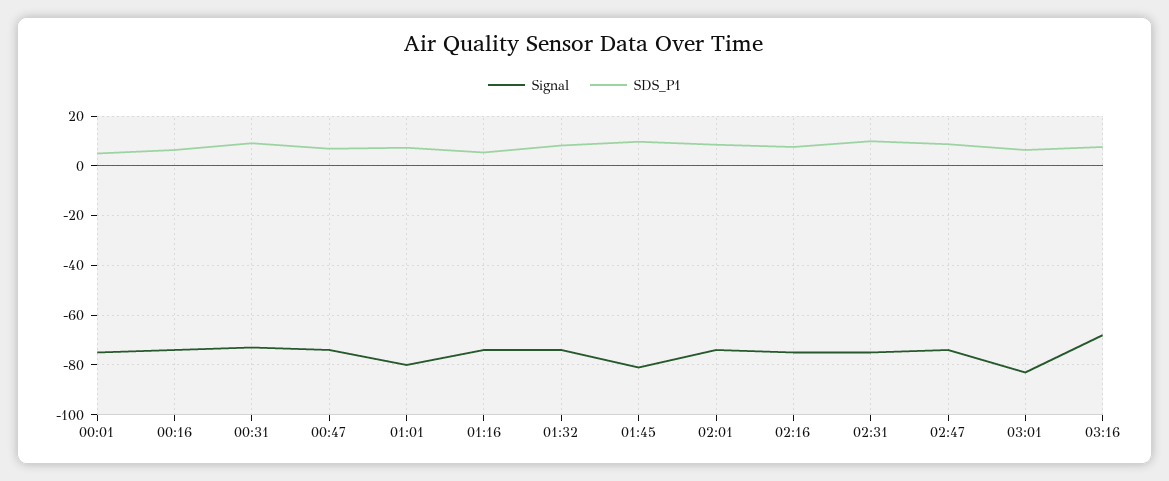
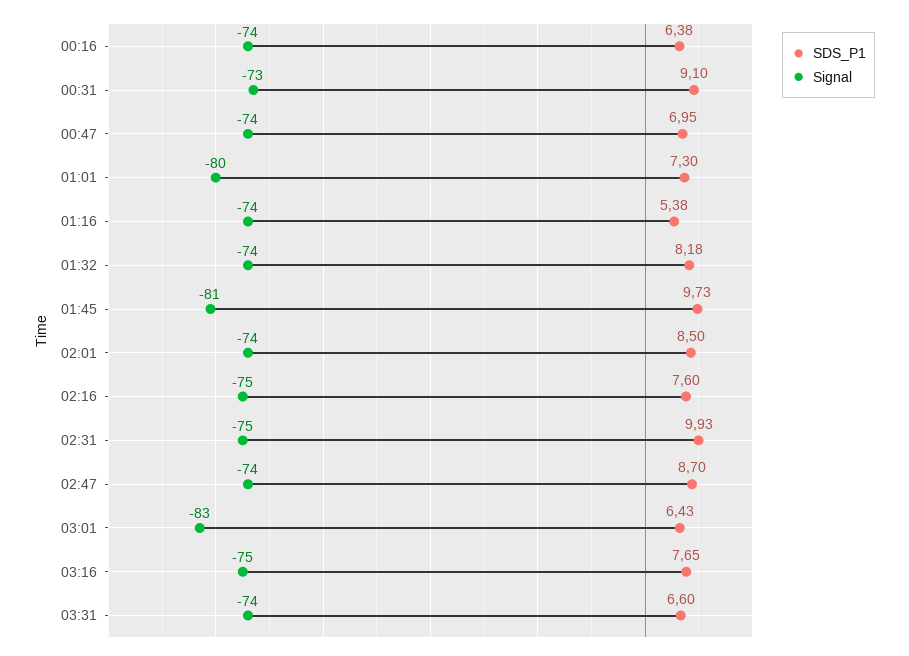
Signal, 00:01: -75 -> none
SDS_P1, 00:01: 5 -> none
Signal, 03:16: -67.5 -> -75
SDS_P1, 03:31: none -> 6.6
Signal, 03:31: none -> -74

